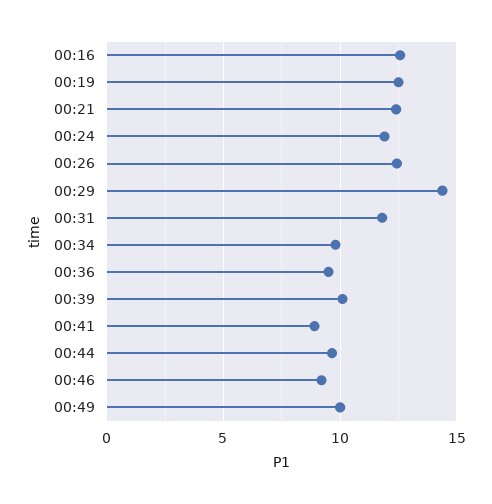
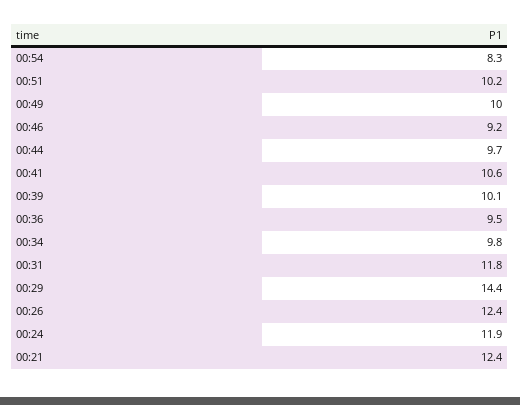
00:16: 12.5 -> none
00:19: 12.5 -> none
00:41: 9 -> 10.6
00:54: none -> 8.3
00:51: none -> 10.2

